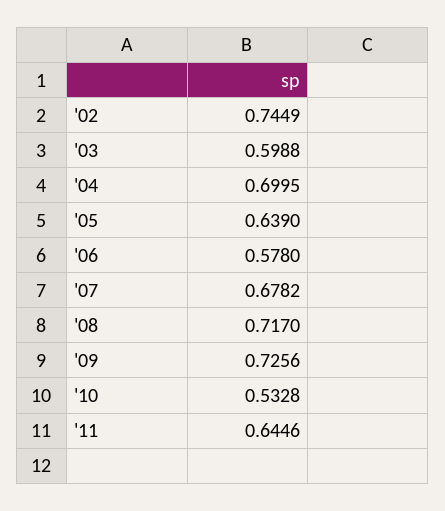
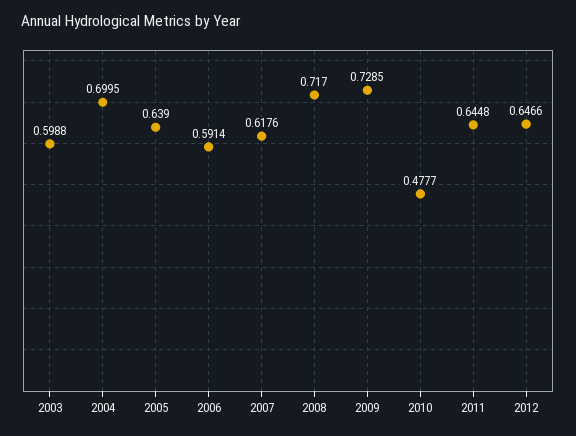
'02: 0.7449 -> none
'06: 0.578 -> 0.5914
'07: 0.6782 -> 0.6176
'09: 0.7256 -> 0.7285
'10: 0.5328 -> 0.4777
'11: 0.6446 -> 0.6448
2012: none -> 0.6466

